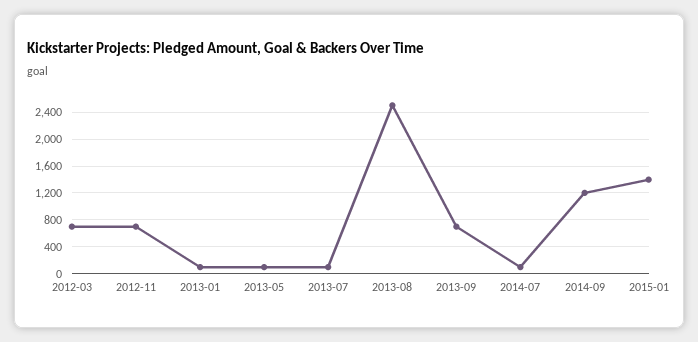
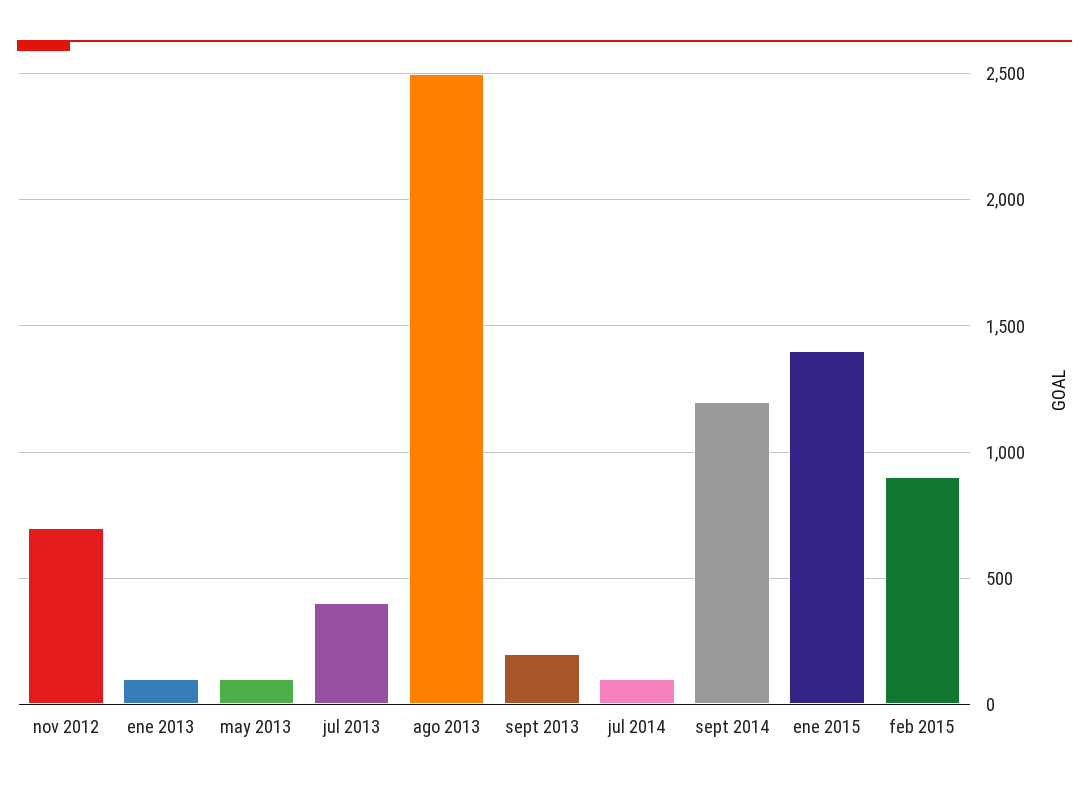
2012-03: 700 -> none
2013-07: 100 -> 400
2013-09: 700 -> 200
feb 2015: none -> 900

